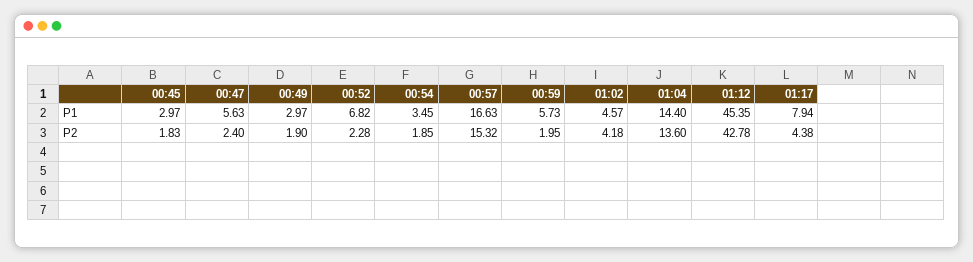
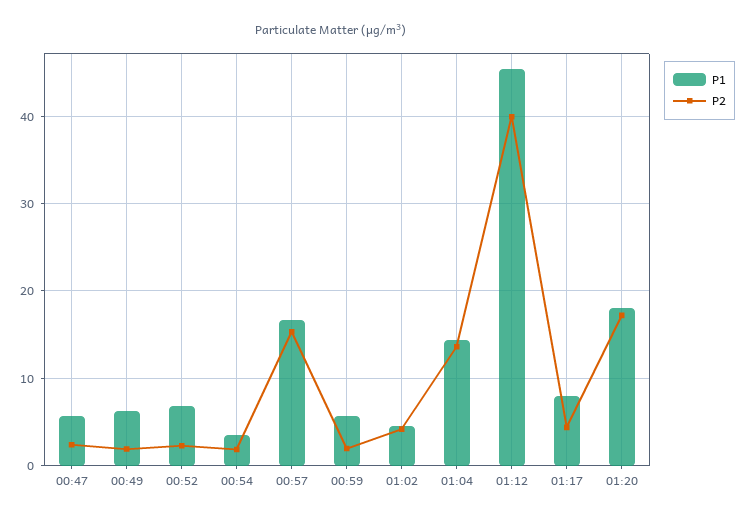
P1, 00:45: 2.97 -> none
P1, 00:49: 2.97 -> 6
P2, 00:45: 1.83 -> none
P2, 01:12: 42.78 -> 40
P1, 01:20: none -> 18
P2, 01:20: none -> 17

